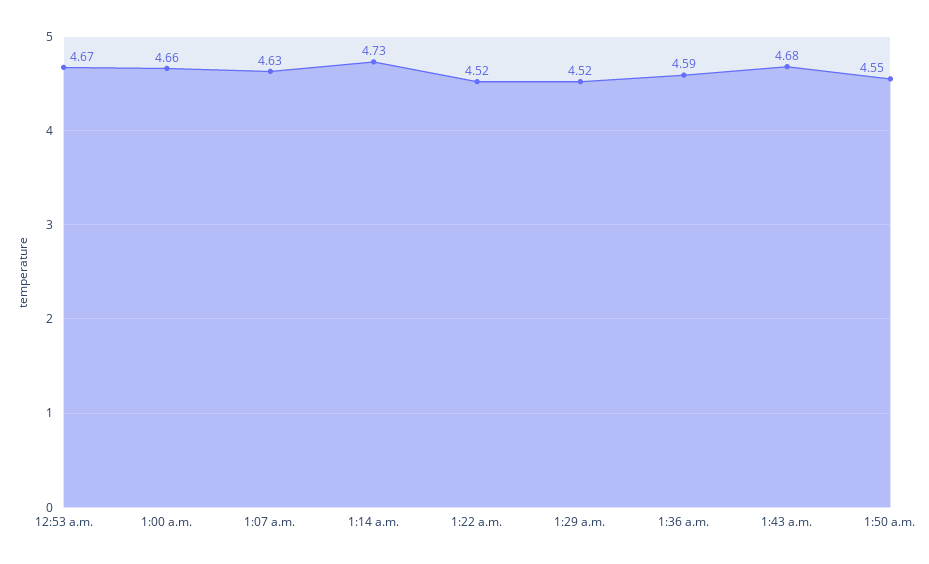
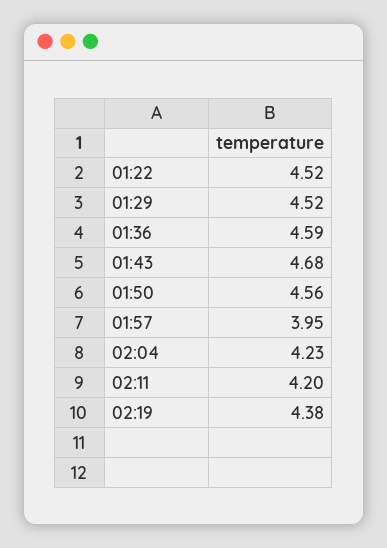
12:53 a.m.: 4.67 -> none
1:00 a.m.: 4.66 -> none
1:07 a.m.: 4.63 -> none
1:14 a.m.: 4.73 -> none
1:50 a.m.: 4.55 -> 4.56
01:57: none -> 3.95
02:04: none -> 4.23
02:11: none -> 4.2
02:19: none -> 4.38

